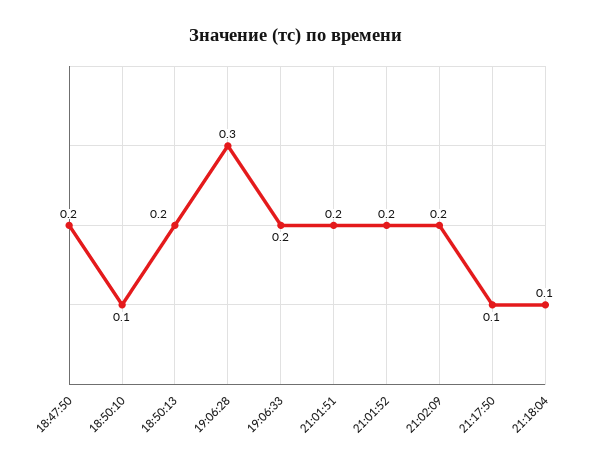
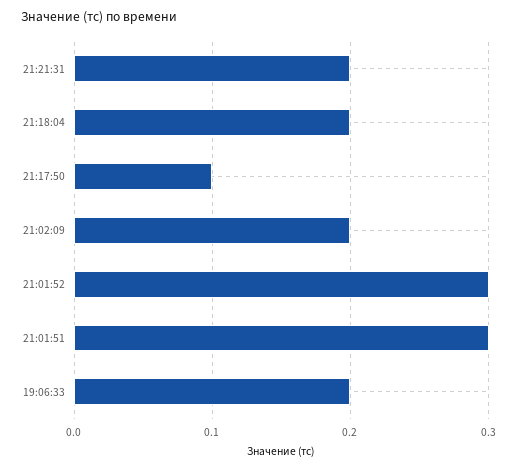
18:47:50: 0.2 -> none
18:50:10: 0.1 -> none
18:50:13: 0.2 -> none
19:06:28: 0.3 -> none
21:01:51: 0.2 -> 0.3
21:01:52: 0.2 -> 0.3
21:18:04: 0.1 -> 0.2
21:21:31: none -> 0.2

